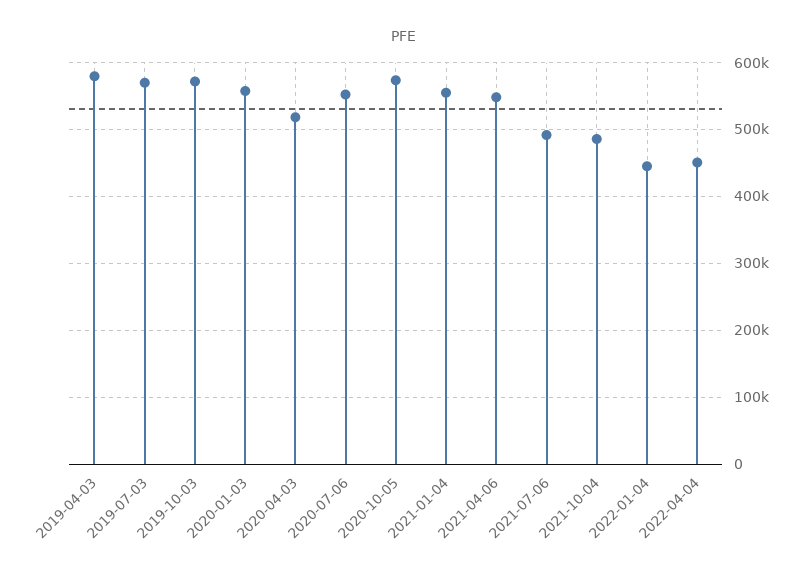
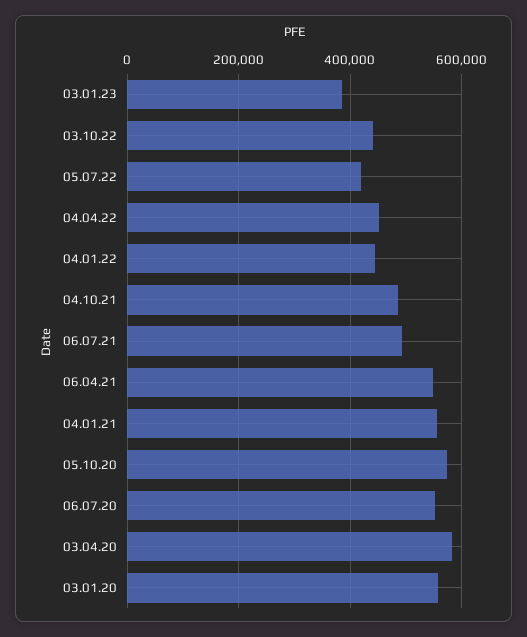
2019-04-03: 580000 -> none
2019-07-03: 570000 -> none
2019-10-03: 570000 -> none
2020-04-03: 520000 -> 580000
03.01.23: none -> 380000
03.10.22: none -> 440000
05.07.22: none -> 420000

